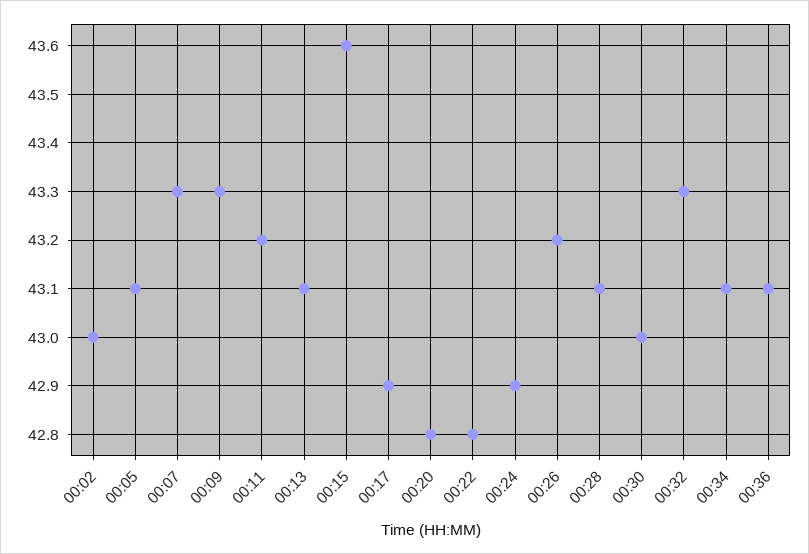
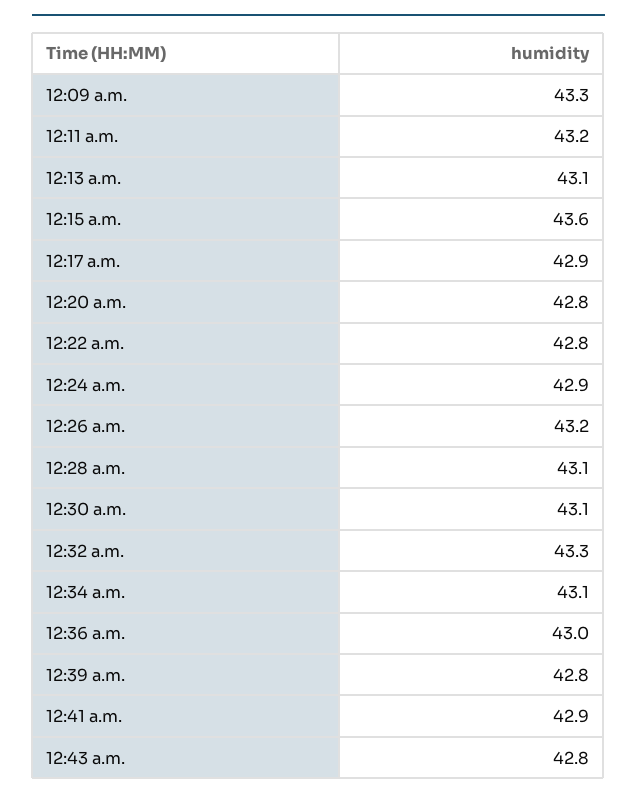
00:02: 43 -> none
00:05: 43.1 -> none
00:07: 43.3 -> none
00:30: 43 -> 43.1
00:36: 43.1 -> 43
12:39 a.m.: none -> 42.8
12:41 a.m.: none -> 42.9
12:43 a.m.: none -> 42.8

